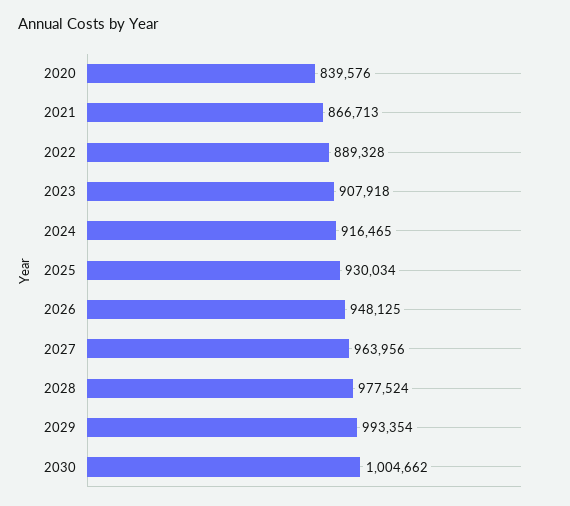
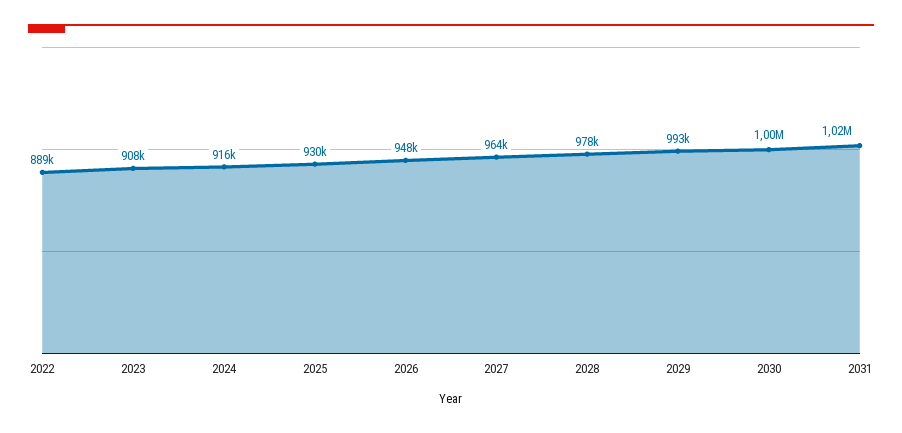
2020: 839576 -> none
2021: 866713 -> none
2031: none -> 1020000

